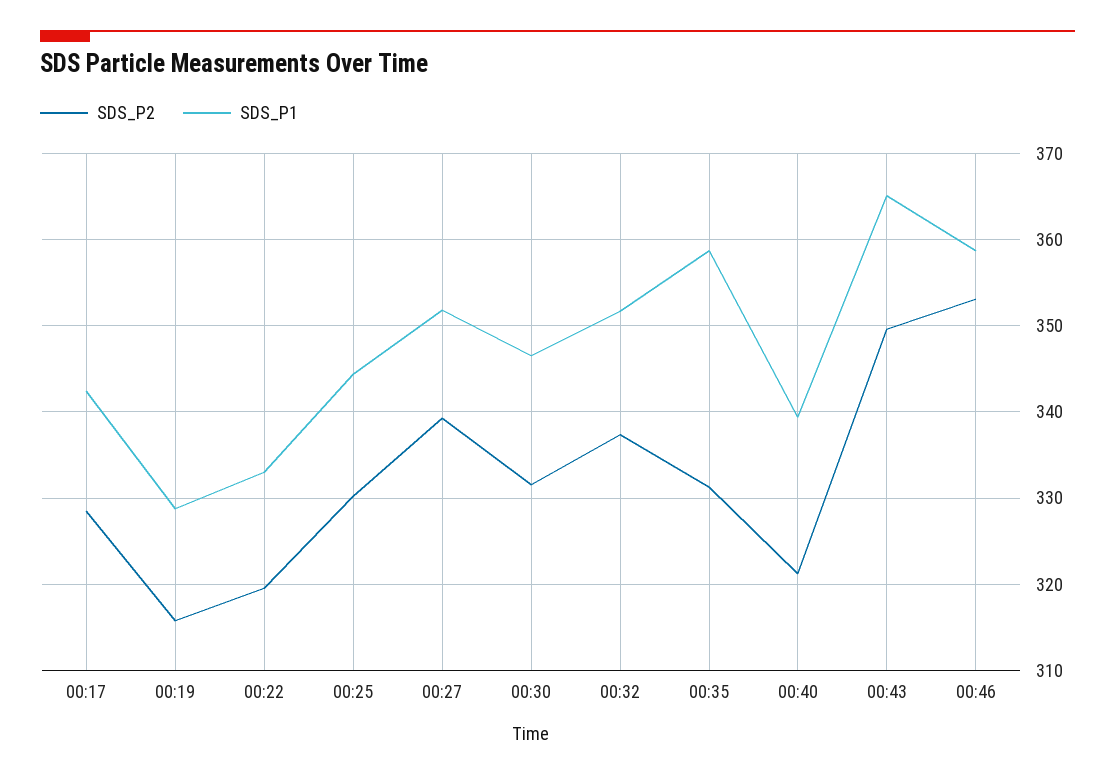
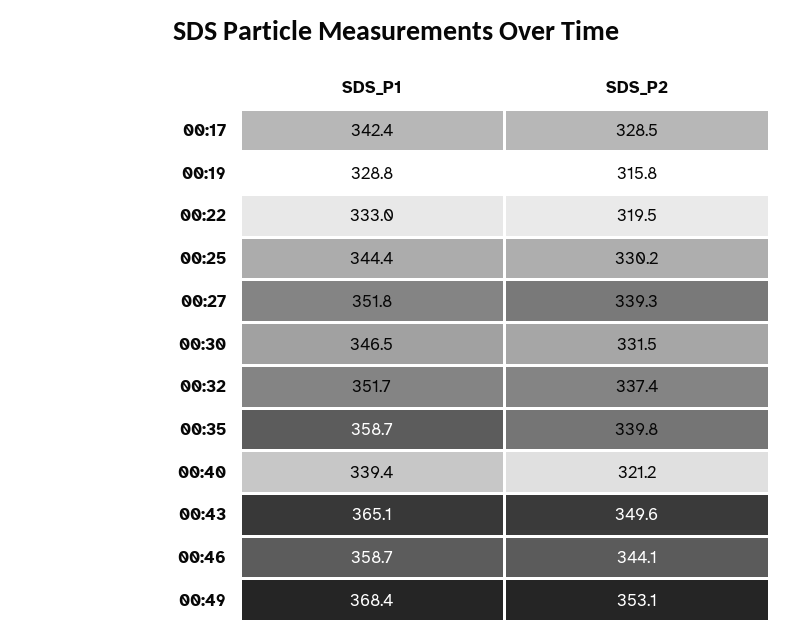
SDS_P2, 00:35: 331 -> 339.8
SDS_P2, 00:46: 353 -> 344.1
SDS_P1, 00:49: none -> 368.4
SDS_P2, 00:49: none -> 353.1

